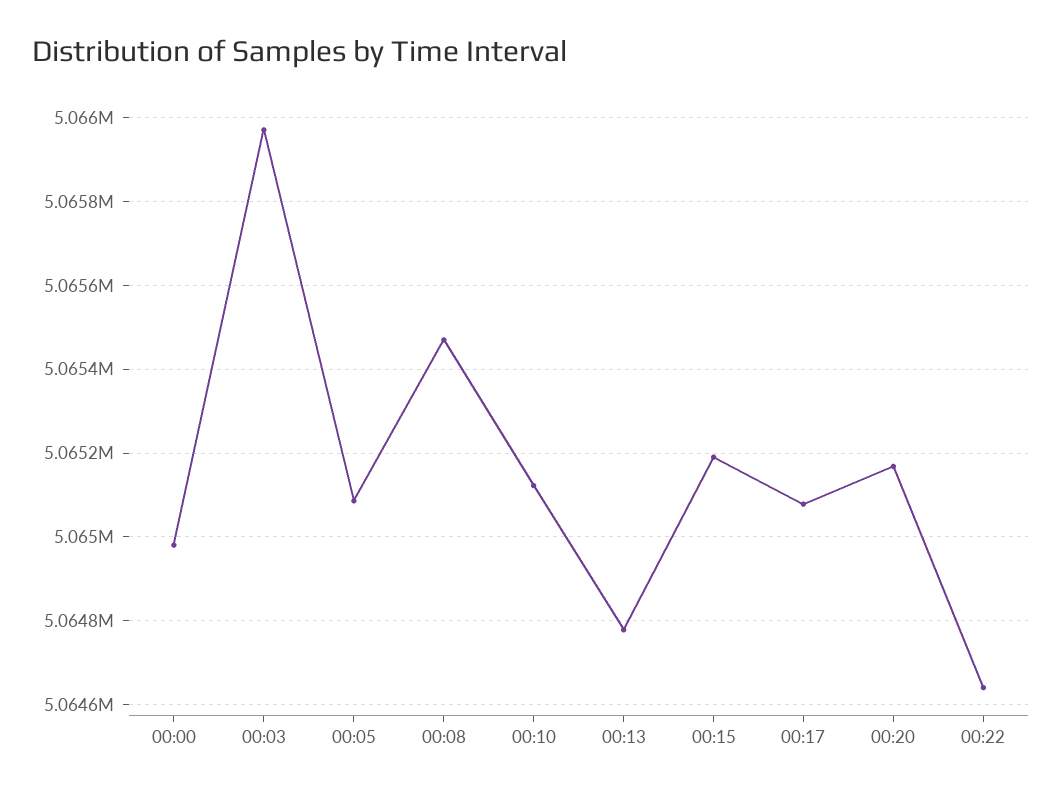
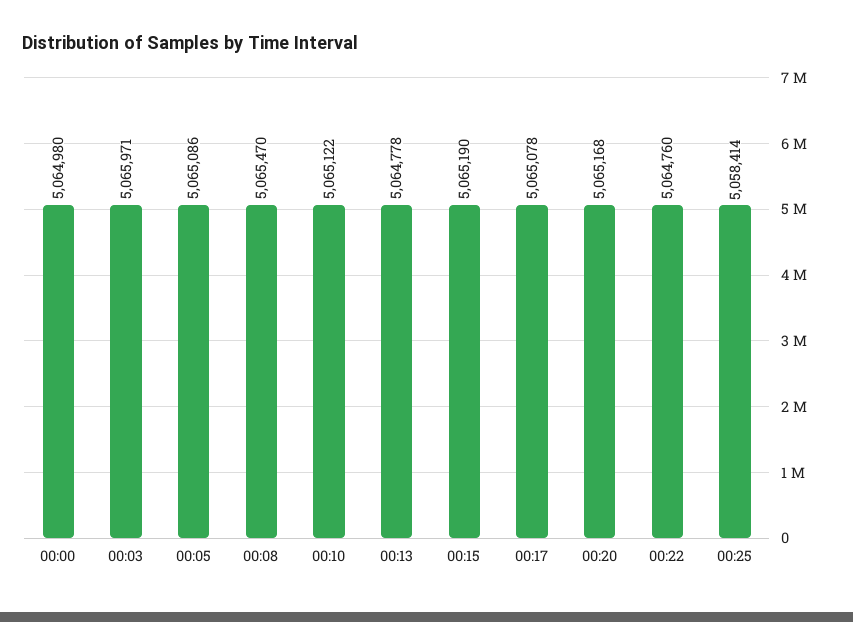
00:22: 5064640 -> 5064760
00:25: none -> 5058414

